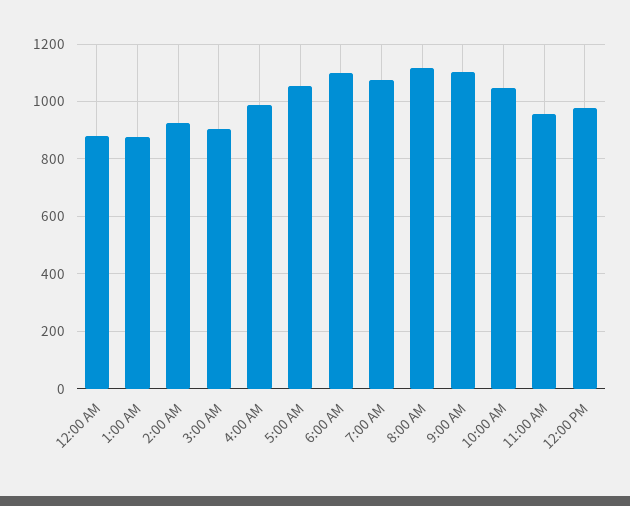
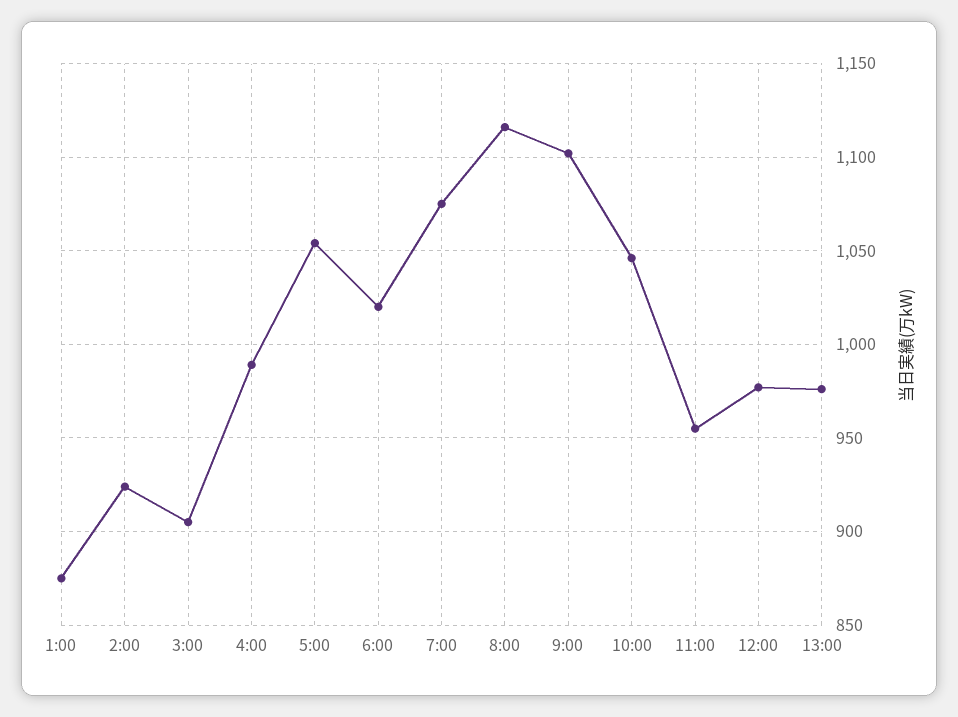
12:00 AM: 875 -> none
6:00 AM: 1100 -> 1020
13:00: none -> 975

